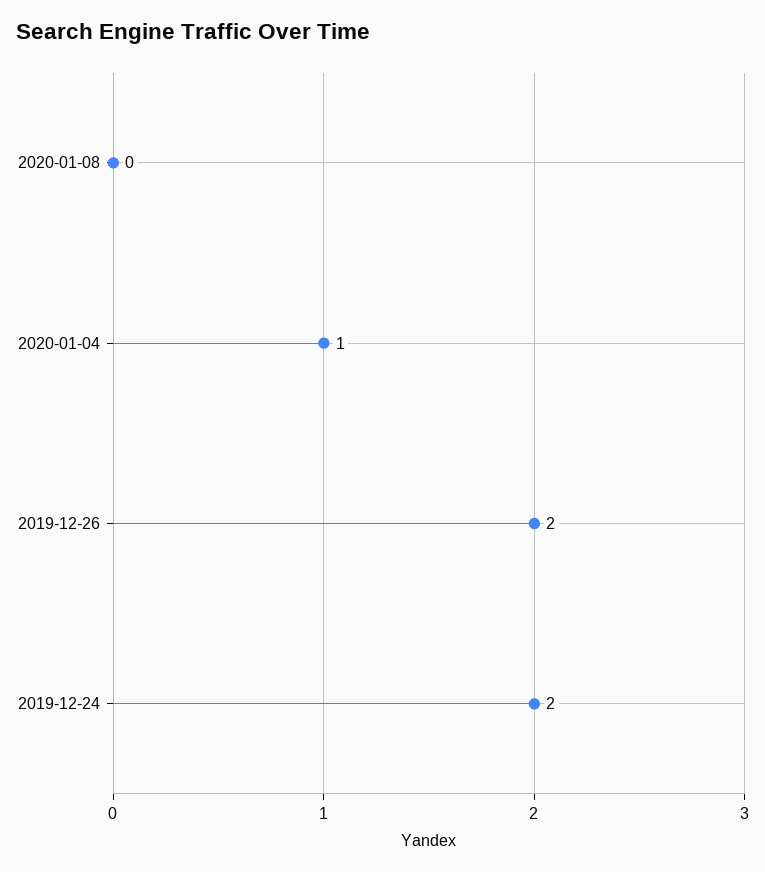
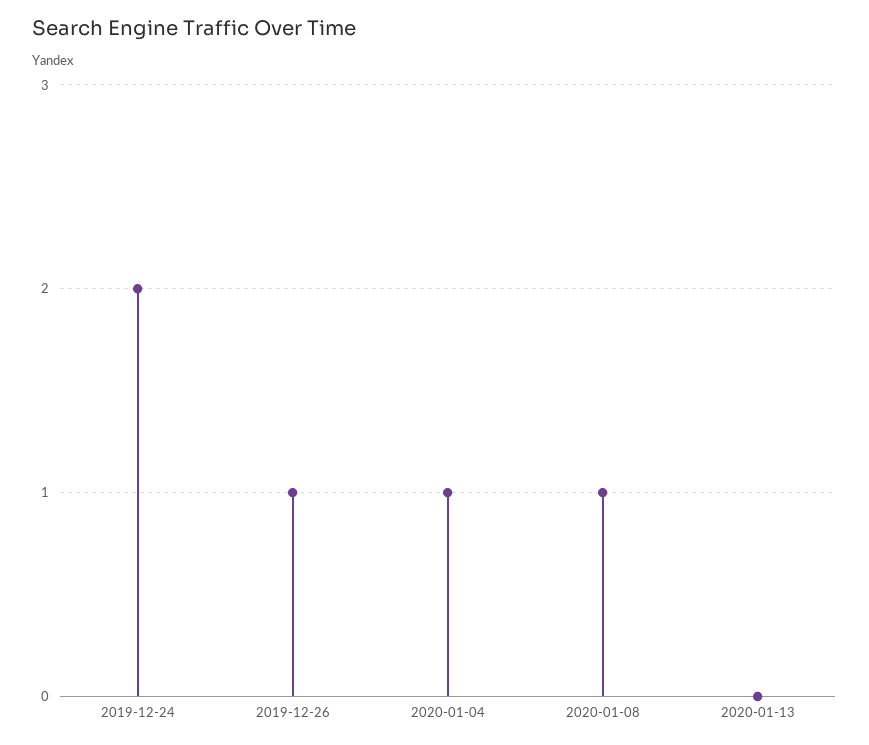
2020-01-08: 0 -> 1
2019-12-26: 2 -> 1
2020-01-13: none -> 0

